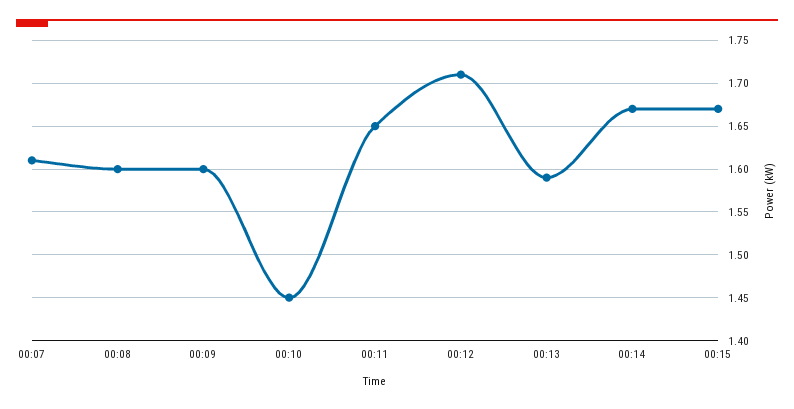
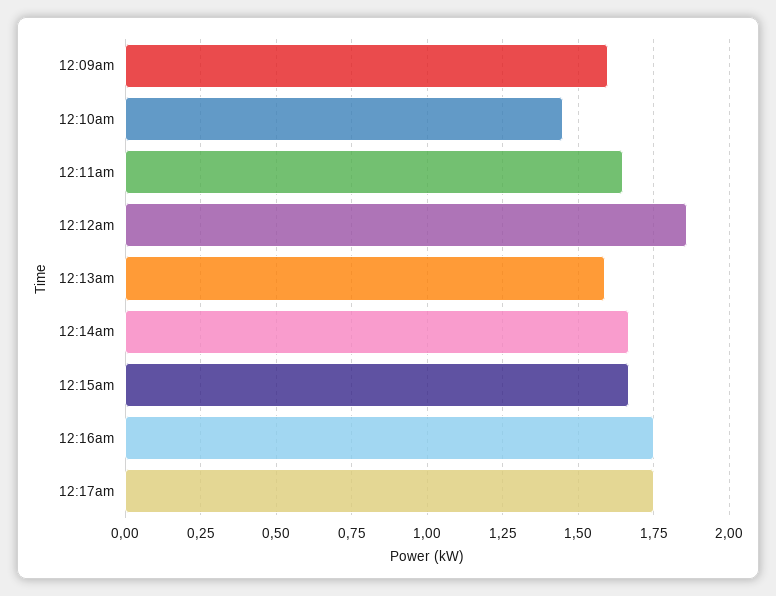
00:07: 1.61 -> none
00:08: 1.6 -> none
00:12: 1.71 -> 1.85
12:16am: none -> 1.75
12:17am: none -> 1.75

